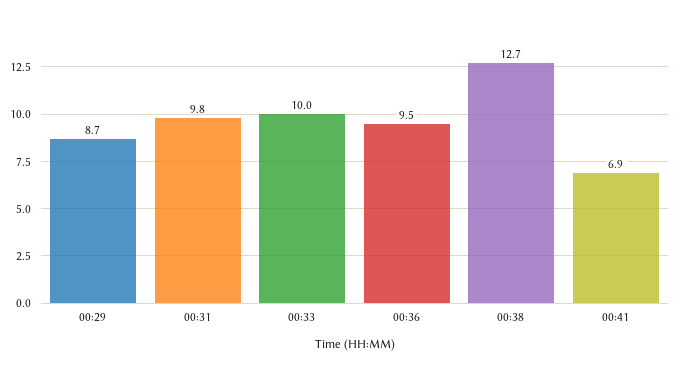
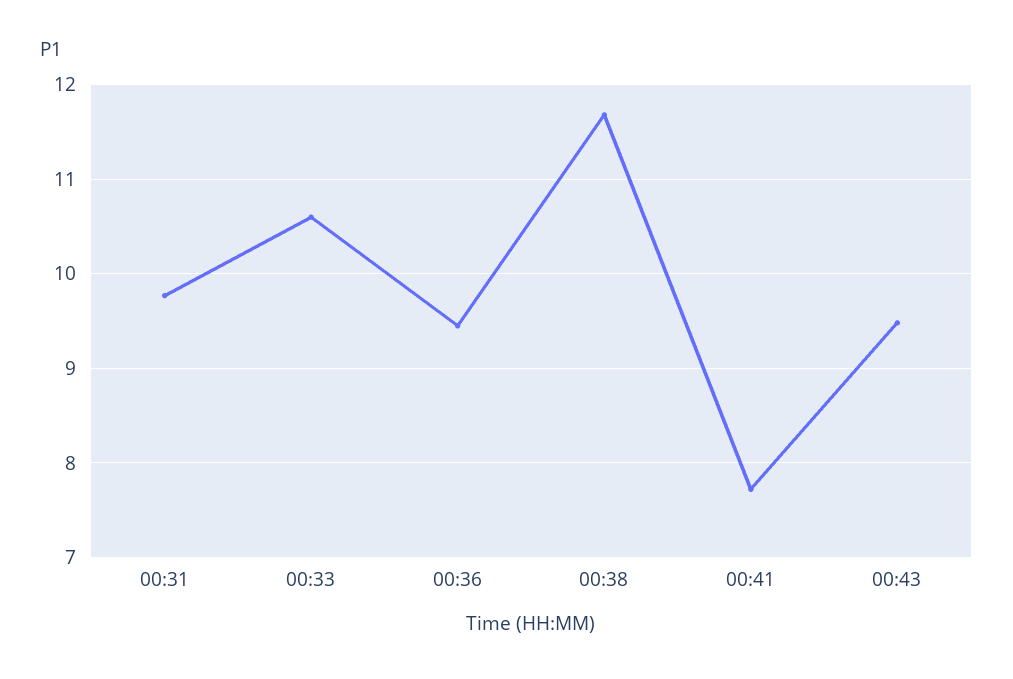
00:29: 8.7 -> none
00:33: 10 -> 10.6
00:38: 12.7 -> 11.7
00:41: 6.9 -> 7.7
00:43: none -> 9.5

